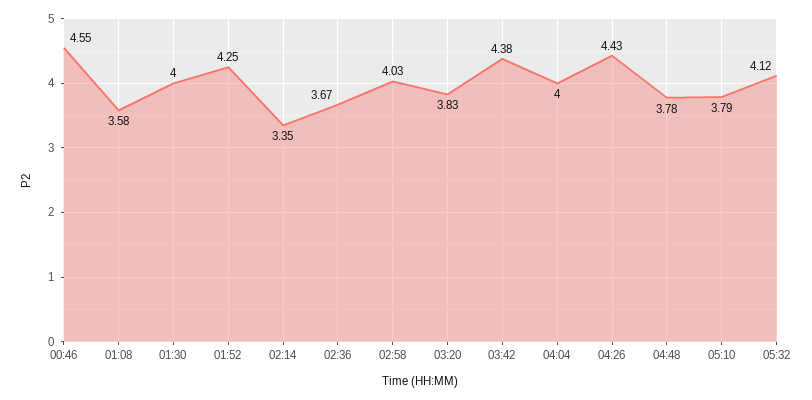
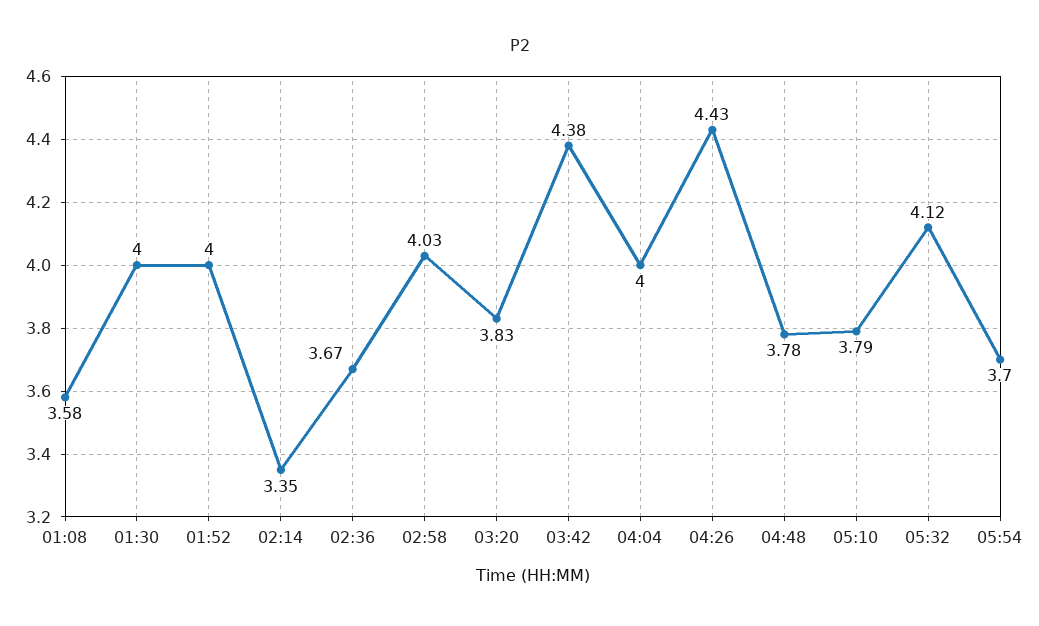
00:46: 4.55 -> none
01:52: 4.25 -> 4
05:54: none -> 3.7

